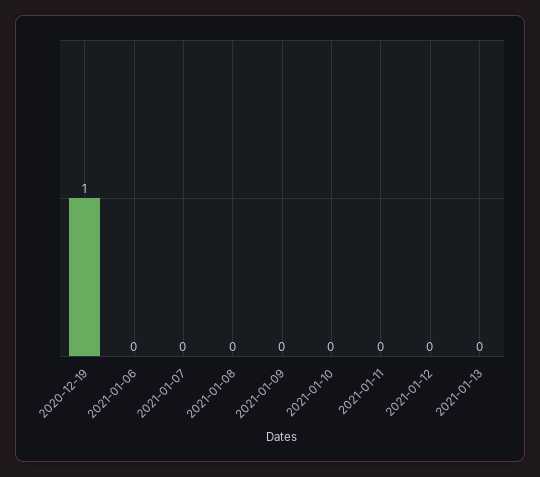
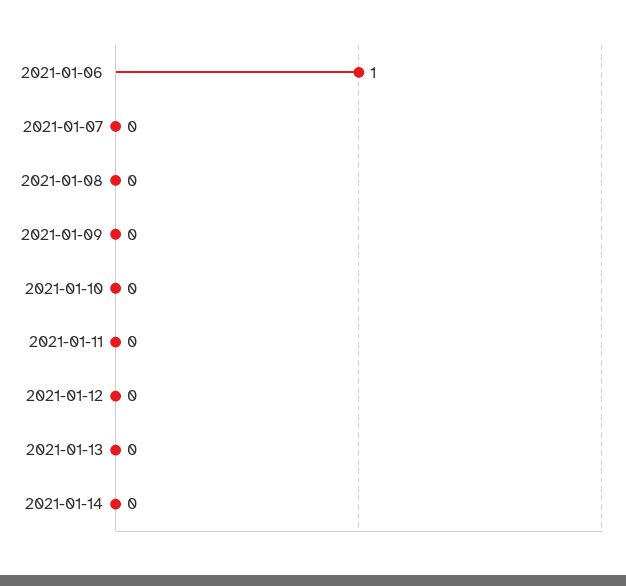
2020-12-19: 1 -> none
2021-01-06: 0 -> 1
2021-01-14: none -> 0

